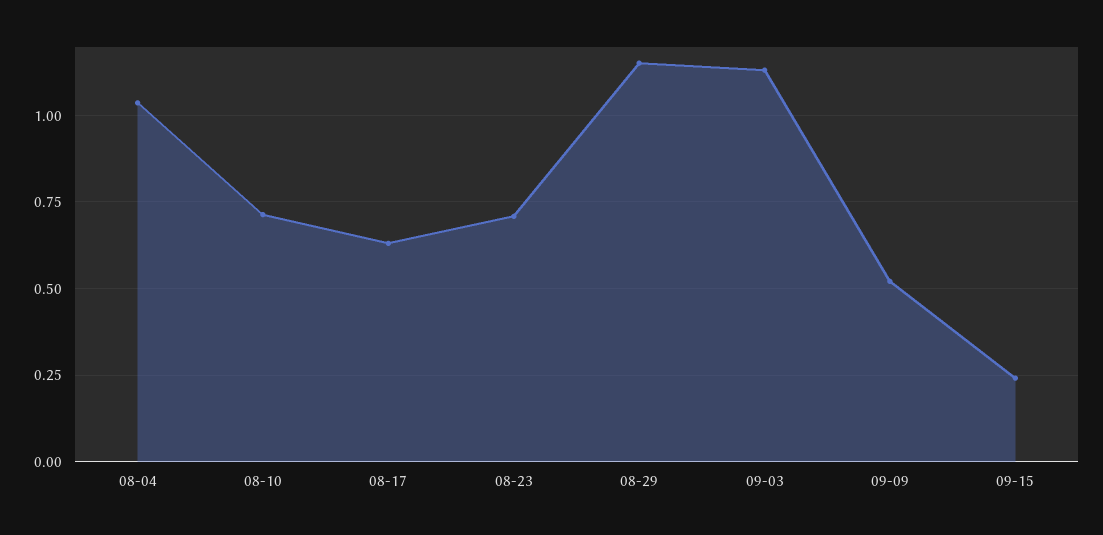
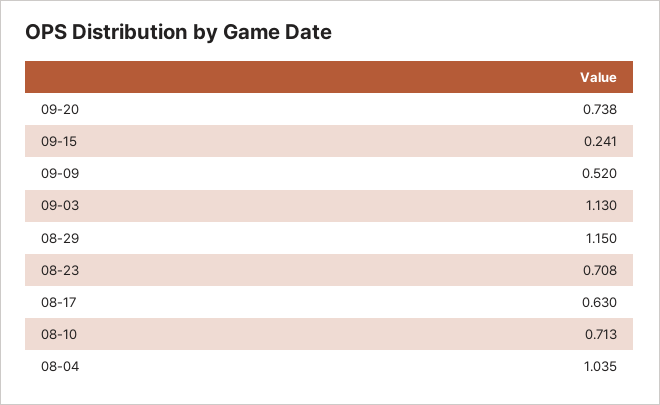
09-20: none -> 0.738

